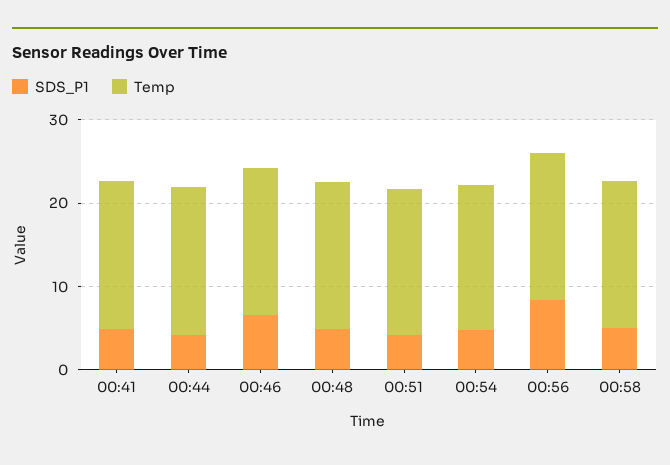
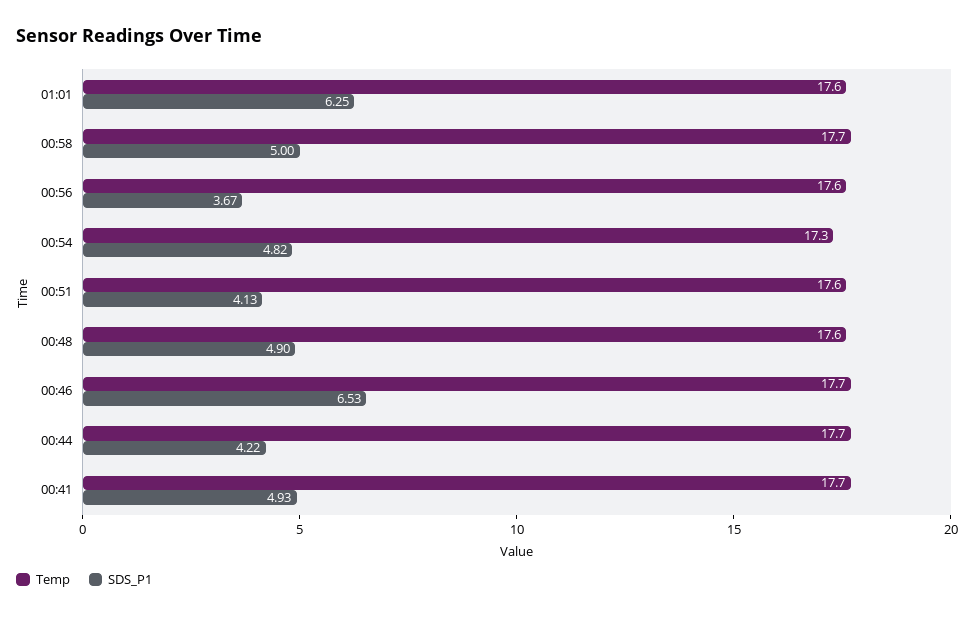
SDS_P1, 00:56: 8 -> 3.67
Temp, 01:01: none -> 17.6
SDS_P1, 01:01: none -> 6.25

